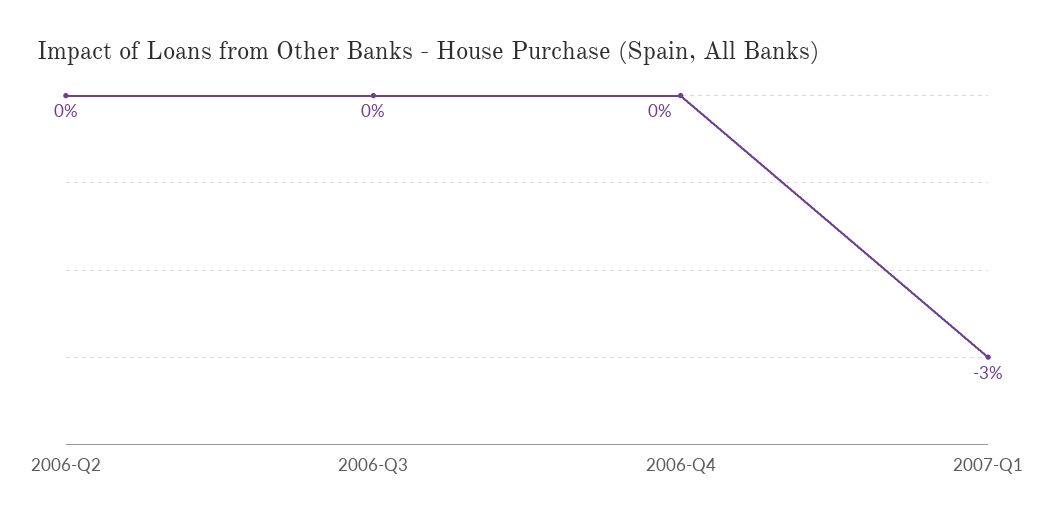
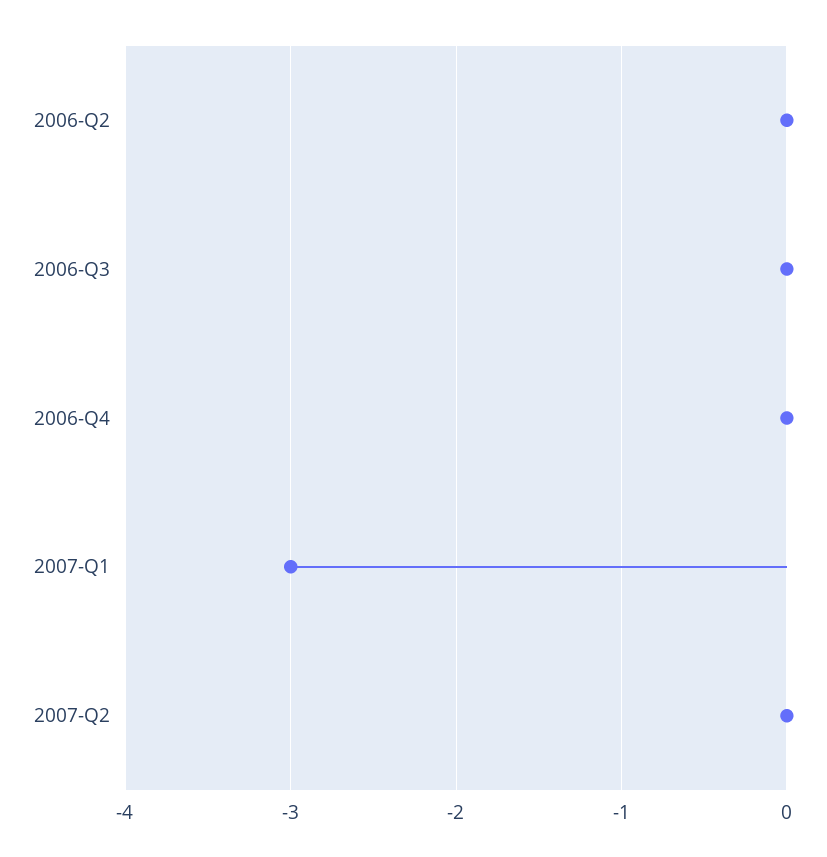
2007-Q2: none -> 0

